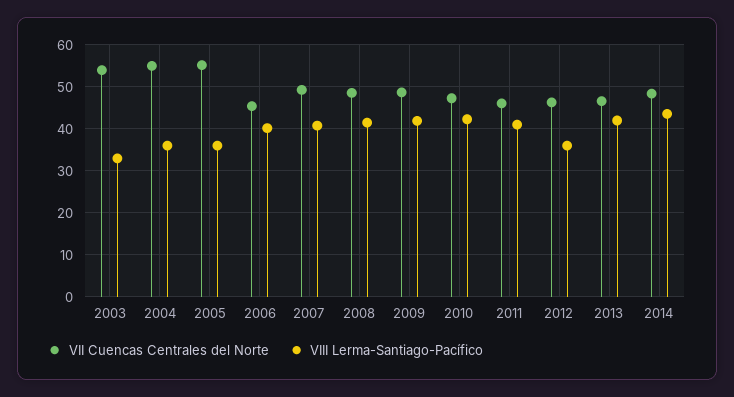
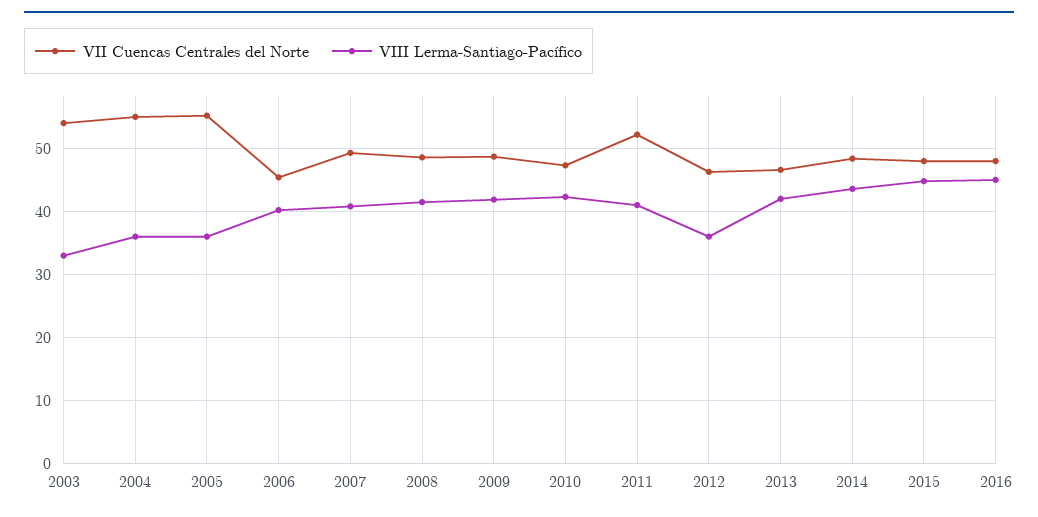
VII Cuencas Centrales del Norte, 2011: 46 -> 52
VII Cuencas Centrales del Norte, 2015: none -> 48
VIII Lerma-Santiago-Pacífico, 2015: none -> 45
VII Cuencas Centrales del Norte, 2016: none -> 48
VIII Lerma-Santiago-Pacífico, 2016: none -> 45

